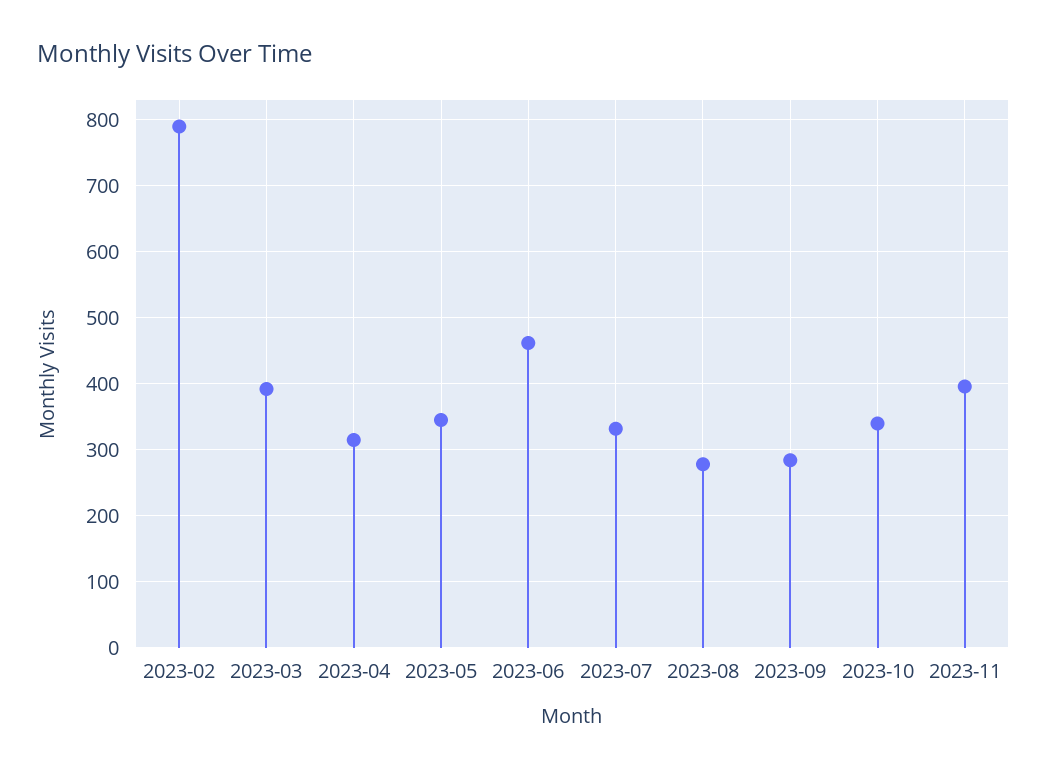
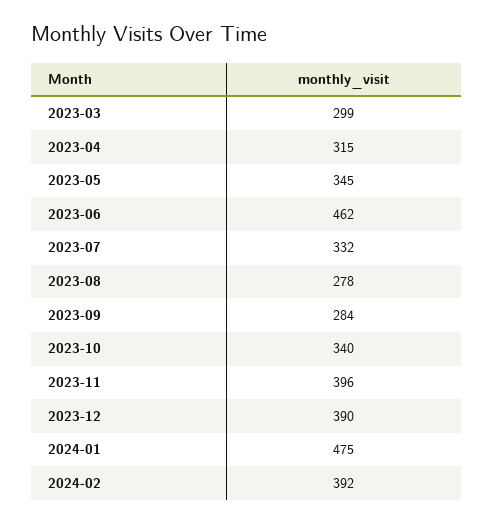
2023-02: 790 -> none
2023-03: 390 -> 299
2023-12: none -> 390
2024-01: none -> 475
2024-02: none -> 392

